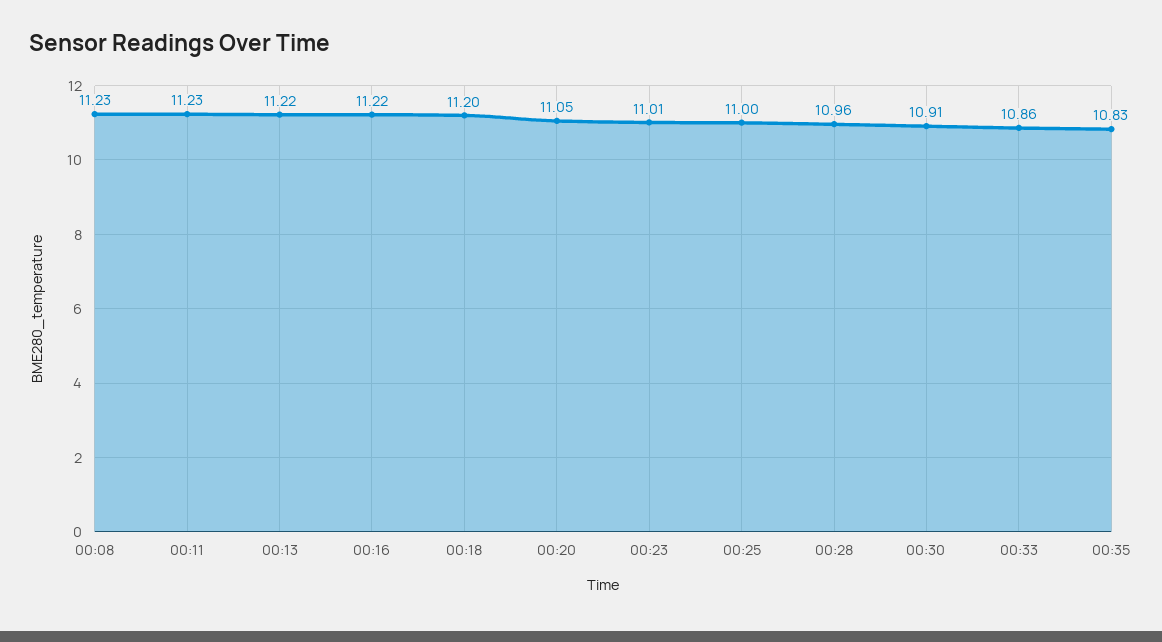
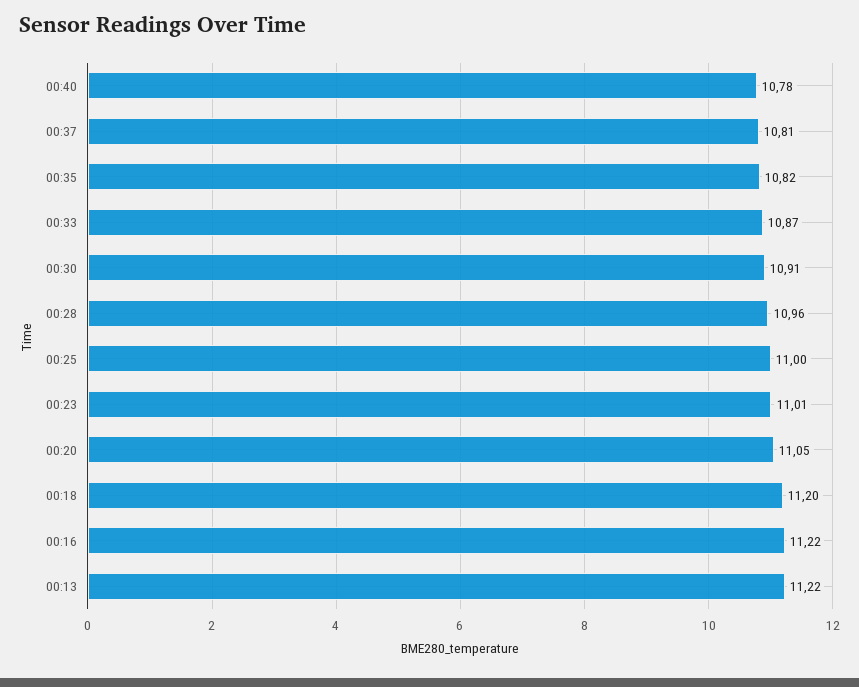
00:08: 11.23 -> none
00:11: 11.23 -> none
00:33: 10.86 -> 10.87
00:35: 10.83 -> 10.82
00:40: none -> 10.78
00:37: none -> 10.81

